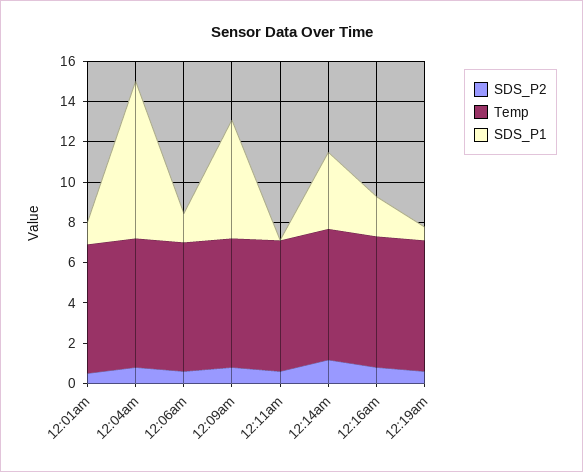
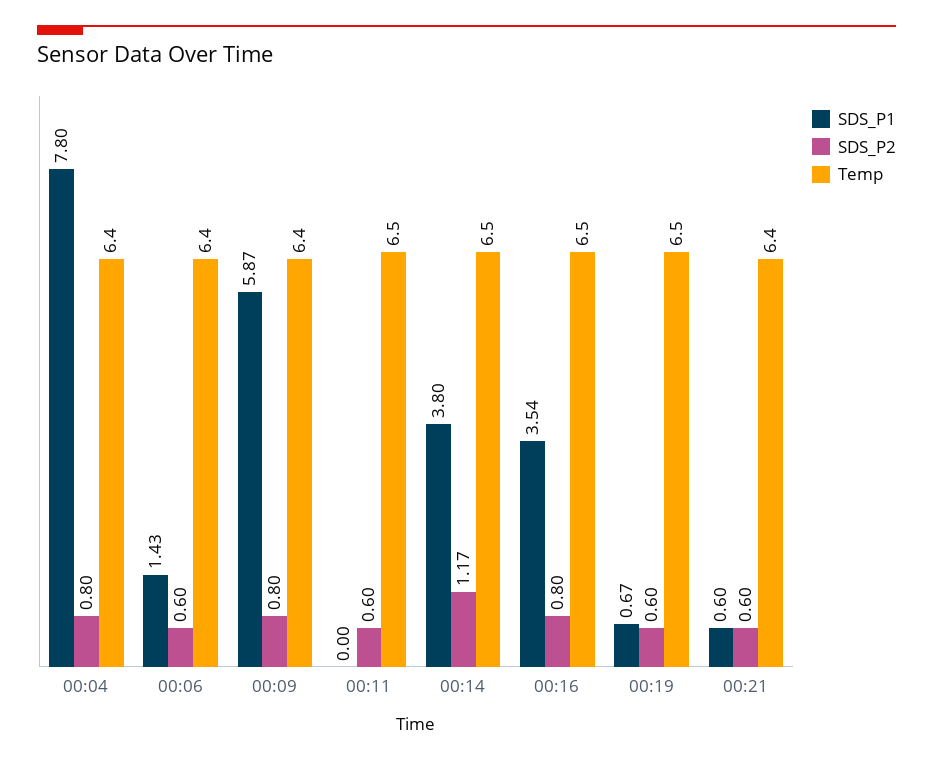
SDS_P2, 12:01am: 0.5 -> none
Temp, 12:01am: 6.5 -> none
SDS_P1, 12:01am: 1 -> none
SDS_P1, 12:16am: 2 -> 3.54
SDS_P1, 00:21: none -> 0.6
SDS_P2, 00:21: none -> 0.6
Temp, 00:21: none -> 6.4

